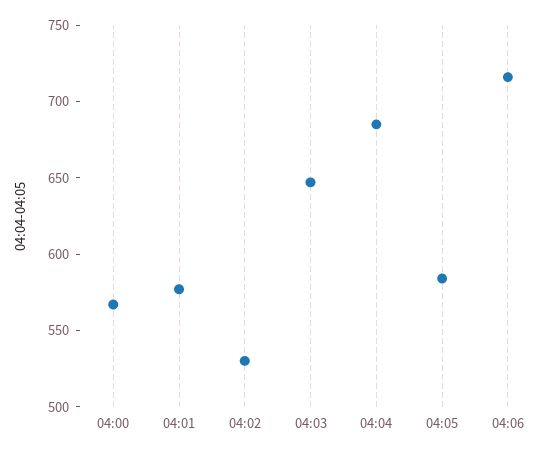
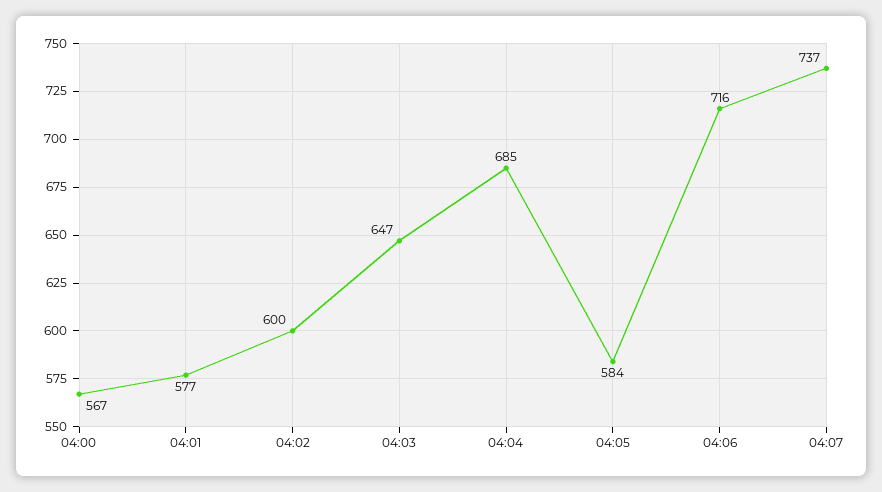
04:02: 530 -> 600
04:07: none -> 737

